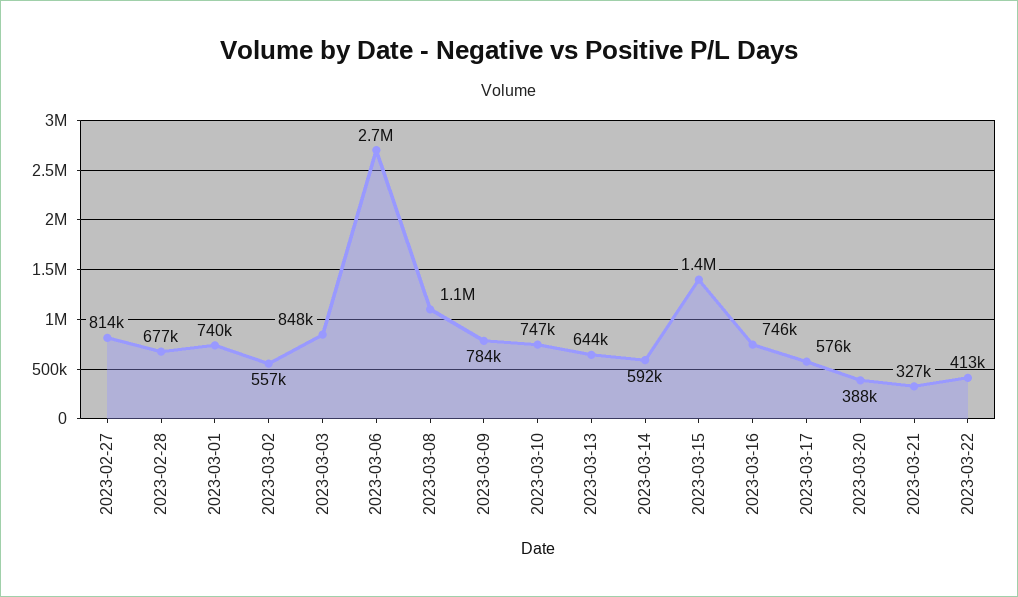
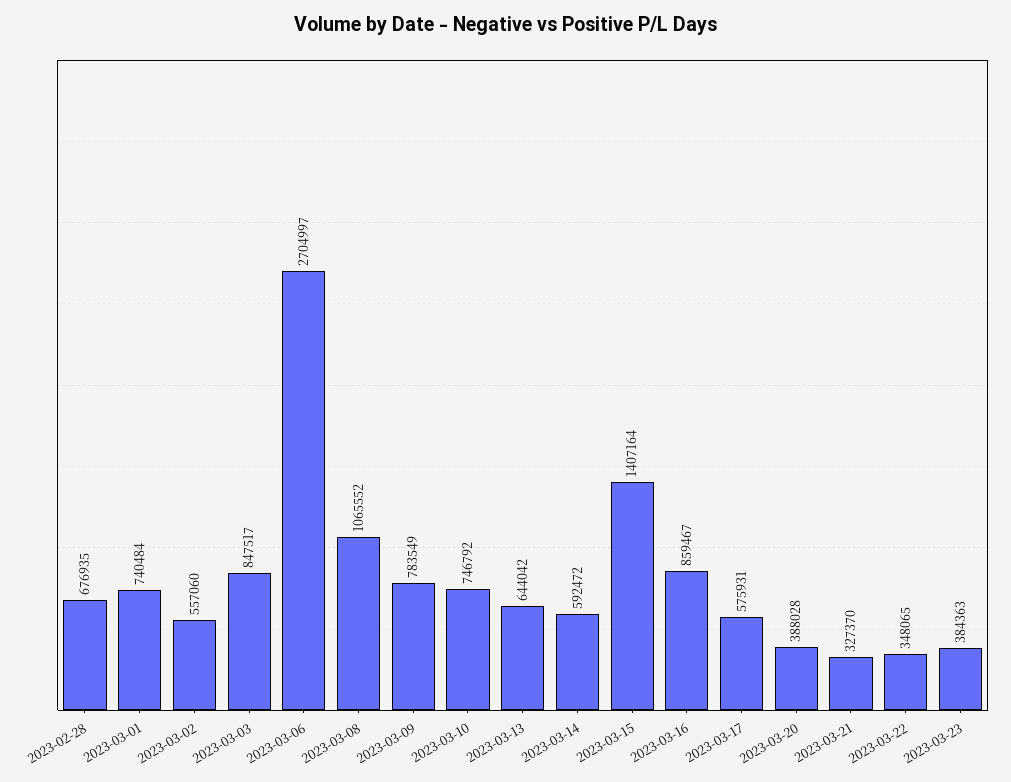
2023-02-27: 814000 -> none
2023-03-16: 746000 -> 859467
2023-03-22: 413000 -> 348065
2023-03-23: none -> 384363

